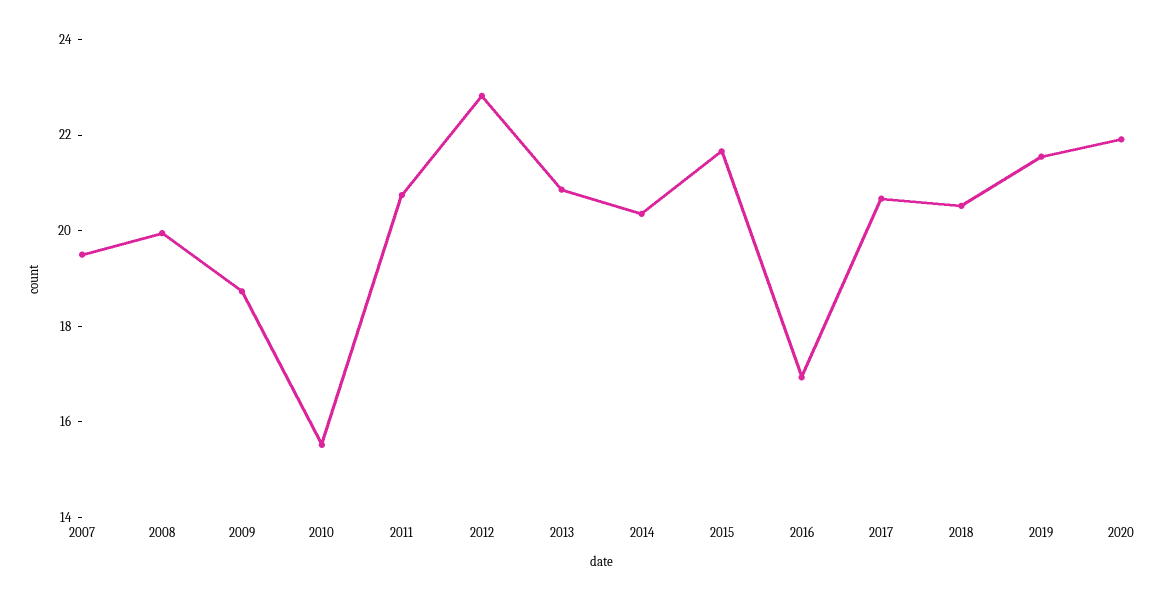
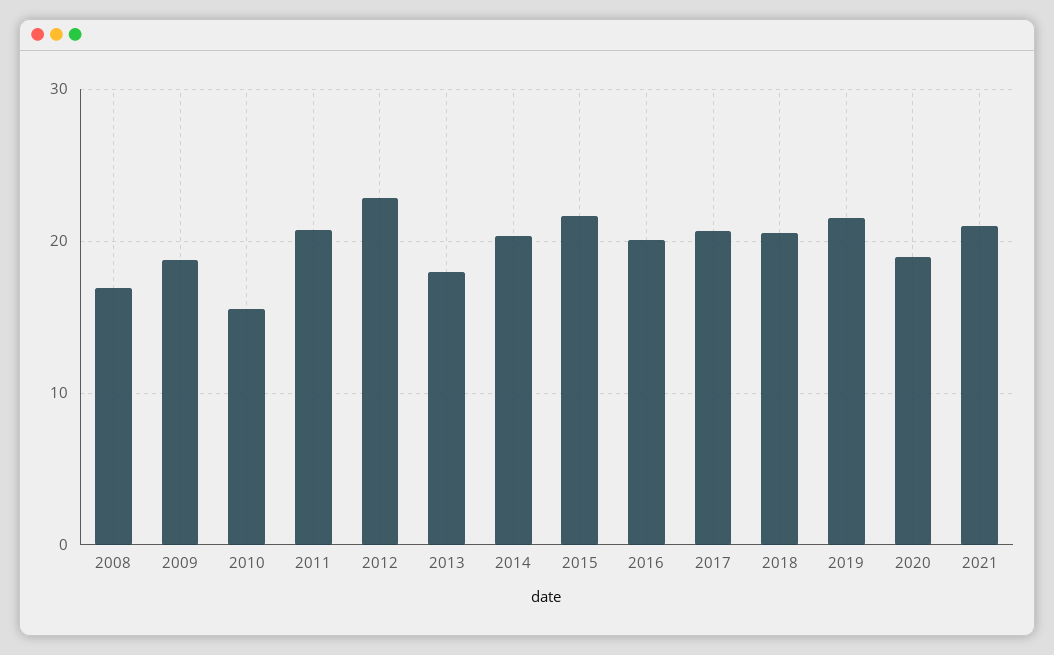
2007: 19.5 -> none
2008: 20 -> 17
2013: 21 -> 18
2016: 17 -> 20
2020: 22 -> 19
2021: none -> 21

